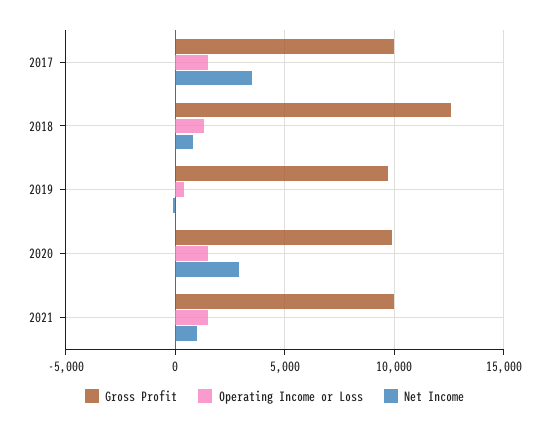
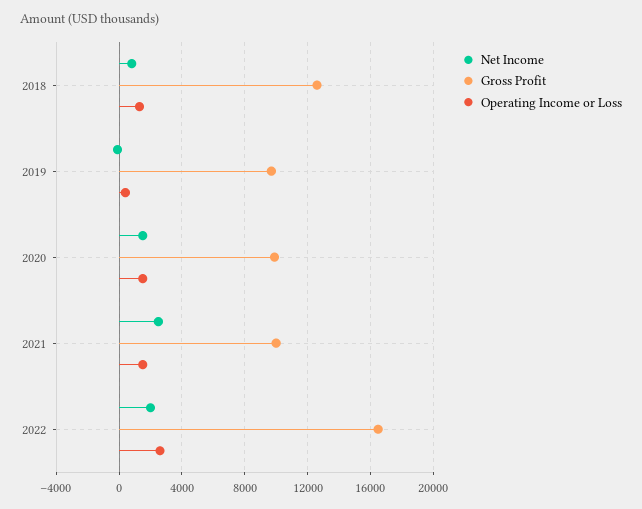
Gross Profit, 2017: 10000 -> none
Operating Income or Loss, 2017: 1500 -> none
Net Income, 2017: 3500 -> none
Net Income, 2020: 3000 -> 1500
Net Income, 2021: 1000 -> 2500
Net Income, 2022: none -> 2000
Gross Profit, 2022: none -> 16500
Operating Income or Loss, 2022: none -> 2500

